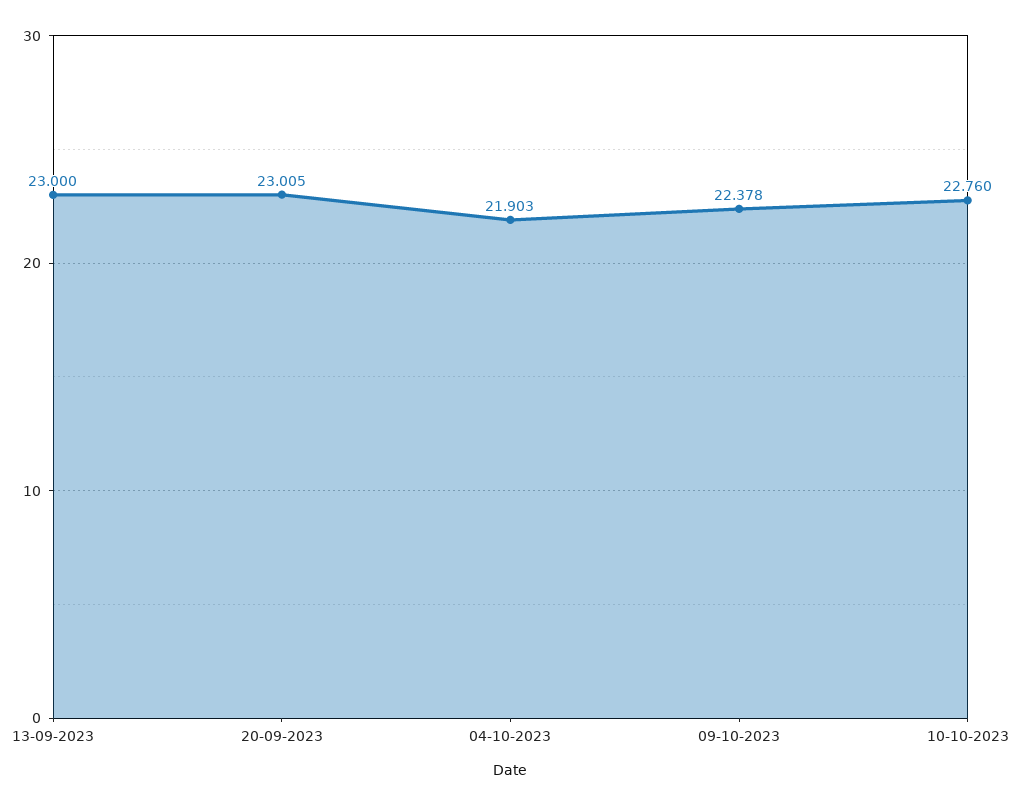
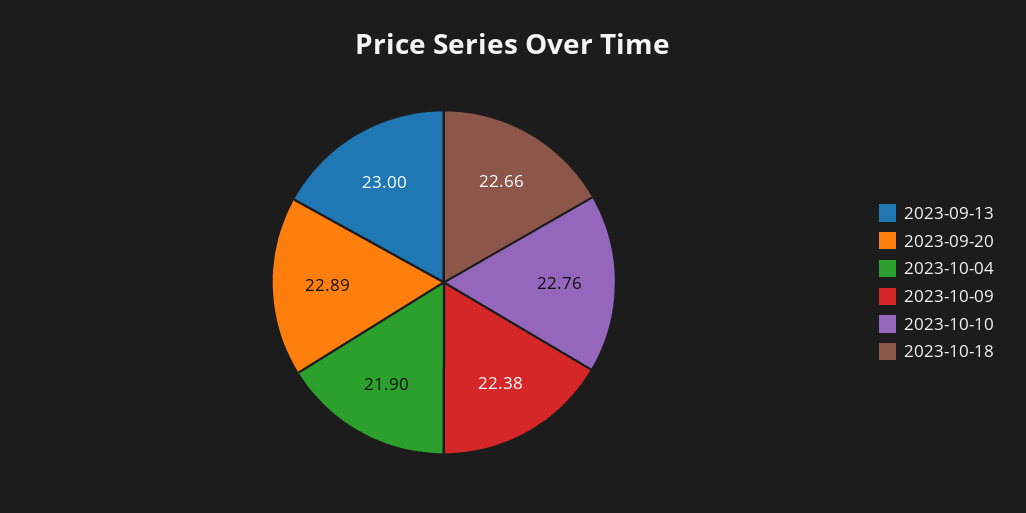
20-09-2023: 23.005 -> 22.89
2023-10-18: none -> 22.66

